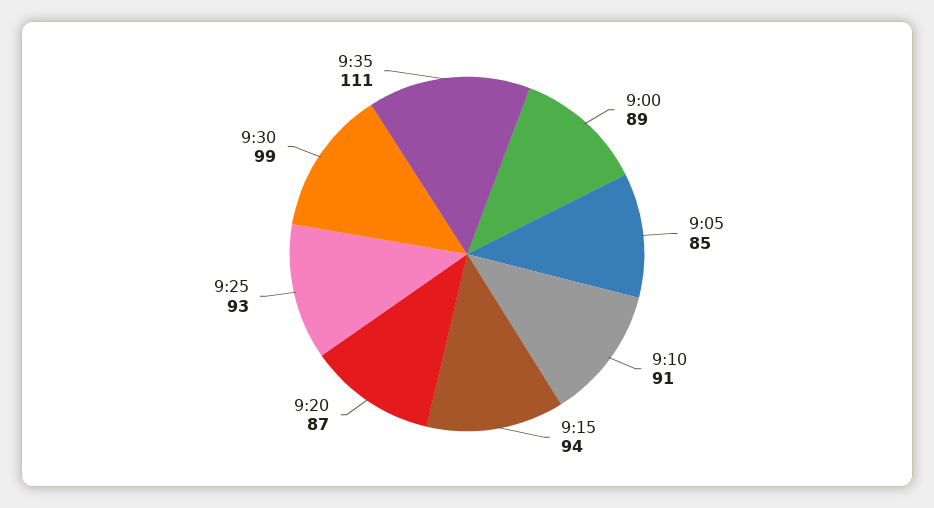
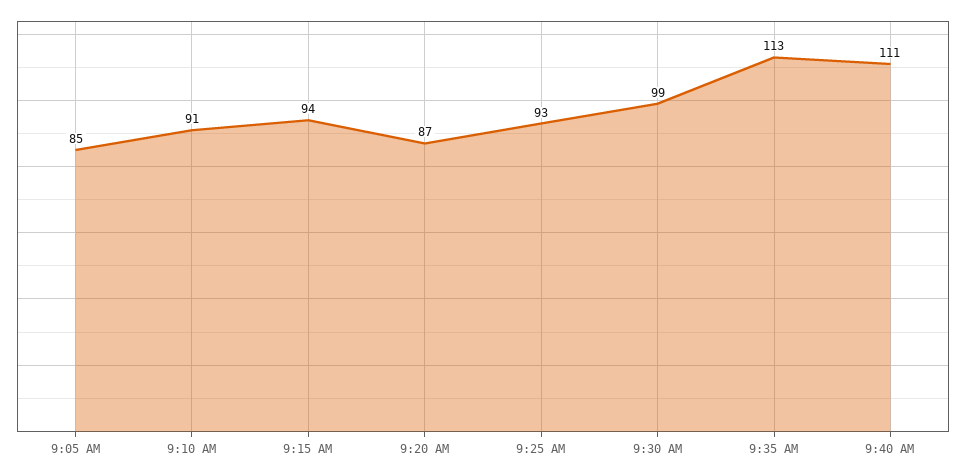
9:00: 89 -> none
9:35: 111 -> 113
9:40 AM: none -> 111

